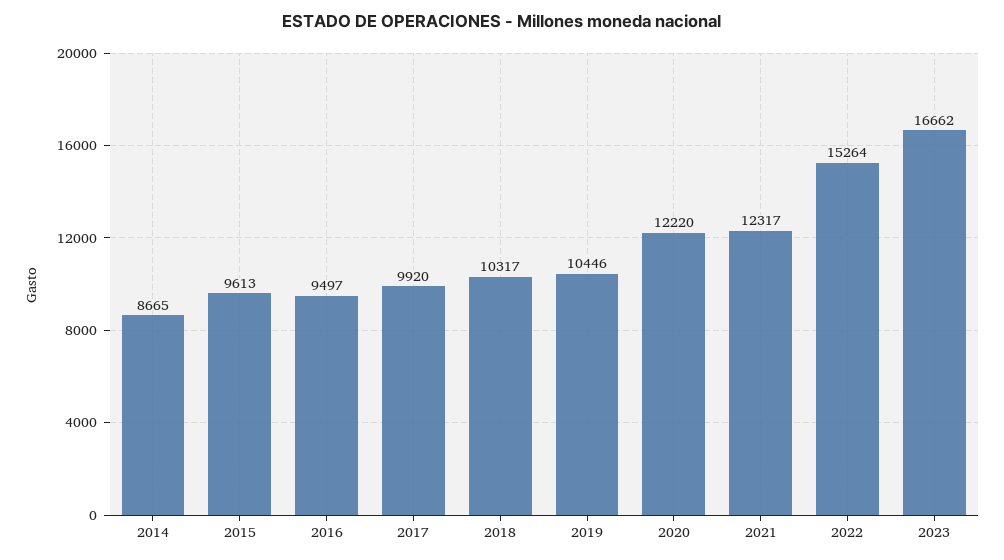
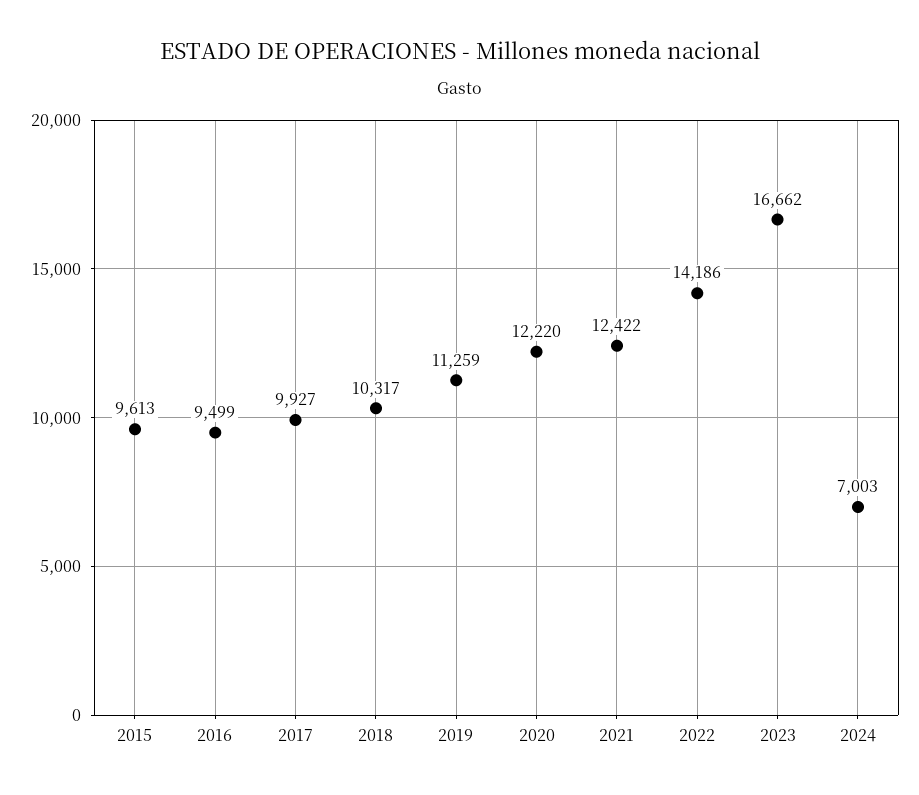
2014: 8665 -> none
2016: 9497 -> 9499
2017: 9920 -> 9927
2019: 10446 -> 11259
2021: 12317 -> 12422
2022: 15264 -> 14186
2024: none -> 7003

